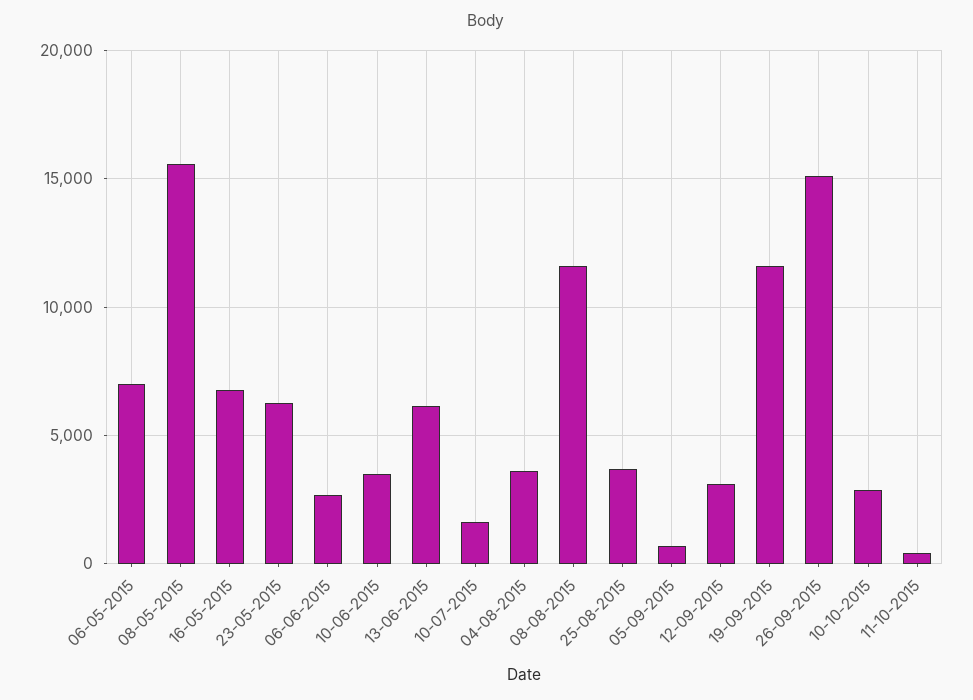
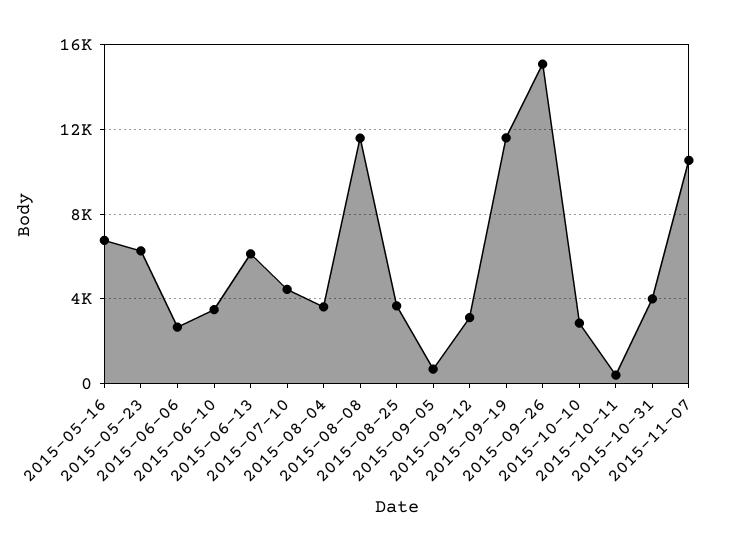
06-05-2015: 7000 -> none
08-05-2015: 15500 -> none
10-07-2015: 1500 -> 4500
2015-10-31: none -> 4000
2015-11-07: none -> 10500

